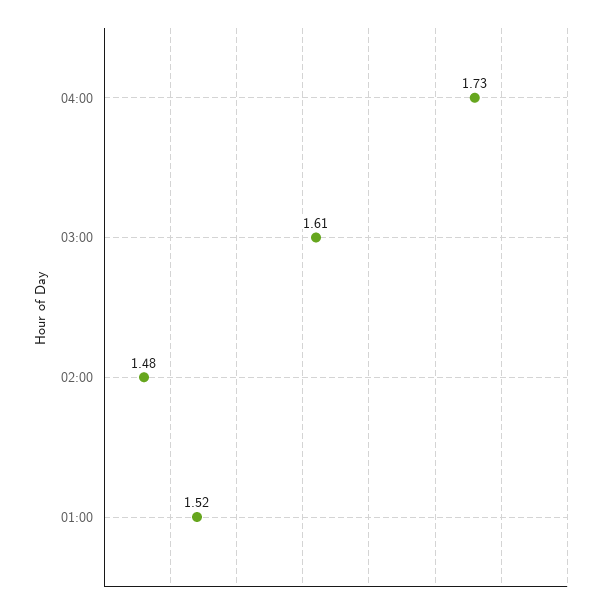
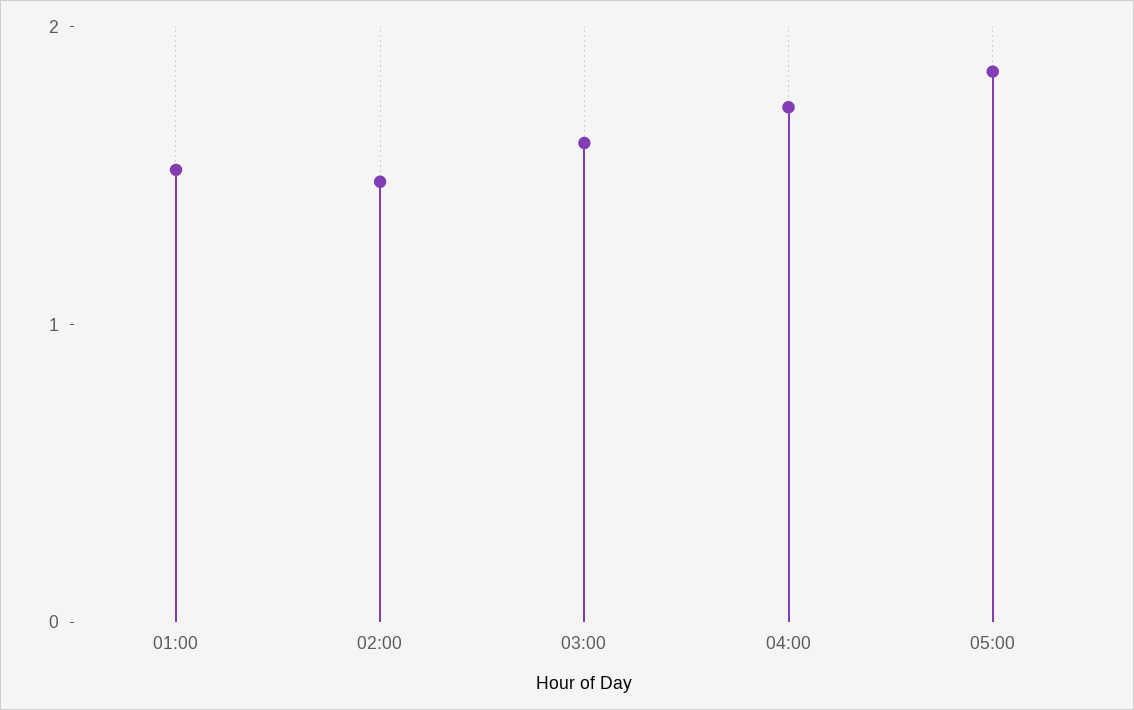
05:00: none -> 1.8

